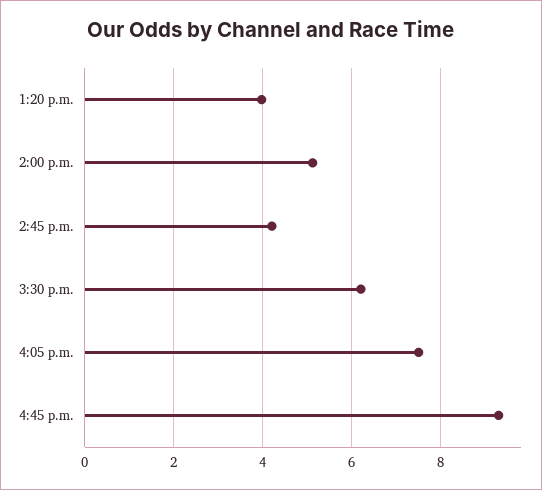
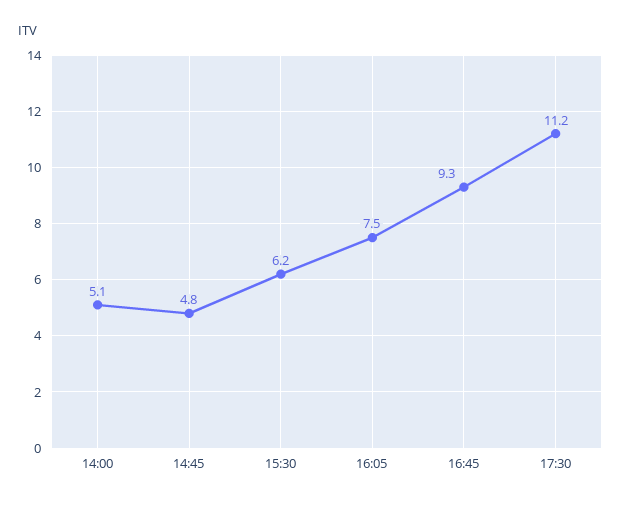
1:20 p.m.: 4 -> none
2:45 p.m.: 4.2 -> 4.8
17:30: none -> 11.2

